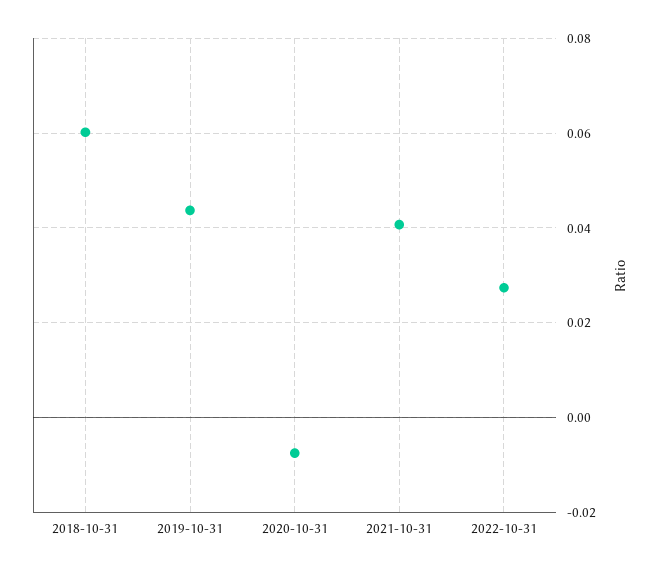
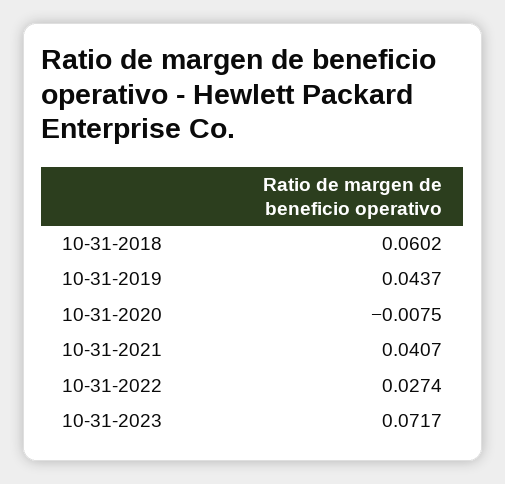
10-31-2023: none -> 0.0717

